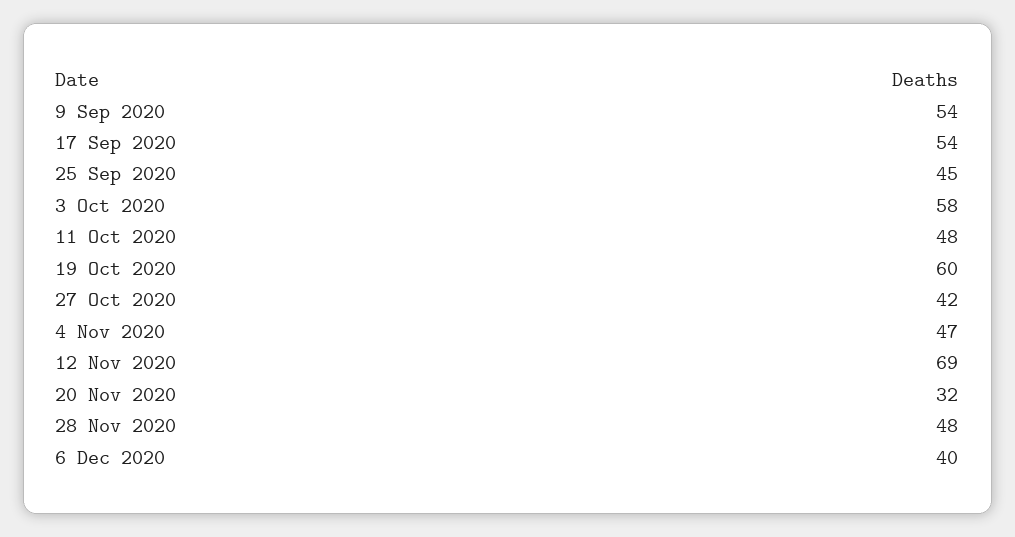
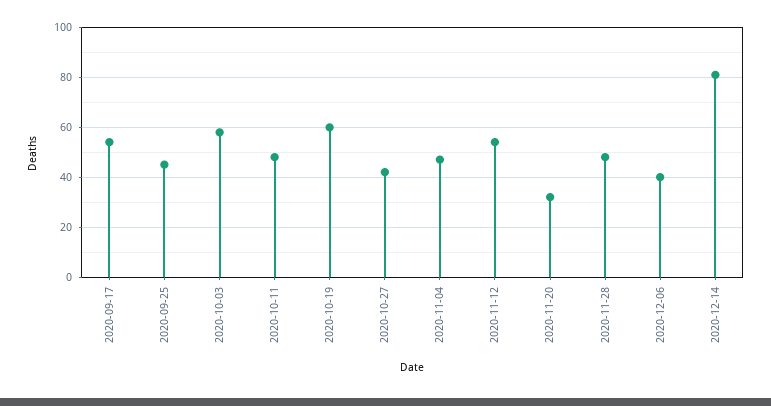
9 Sep 2020: 54 -> none
12 Nov 2020: 69 -> 55
2020-12-14: none -> 80

